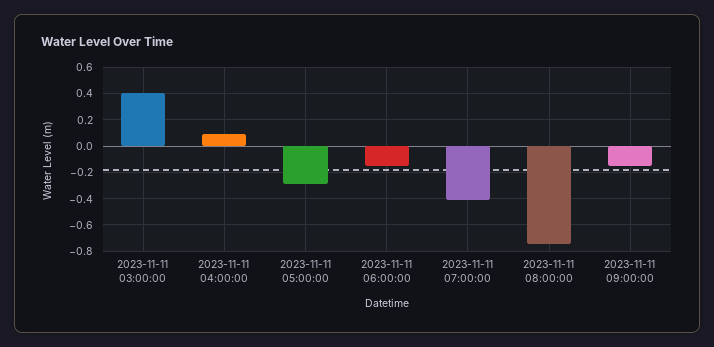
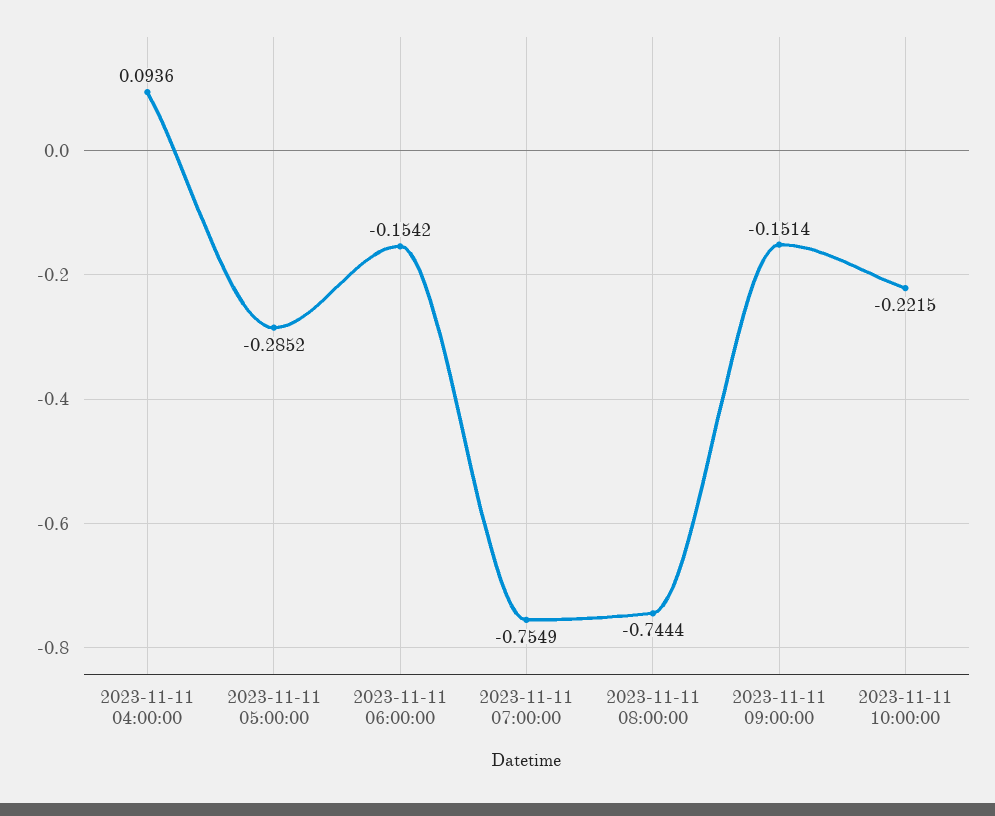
2023-11-11 03:00:00: 0.4 -> none
2023-11-11 07:00:00: -0.4 -> -0.7549
2023-11-11 10:00:00: none -> -0.2215

